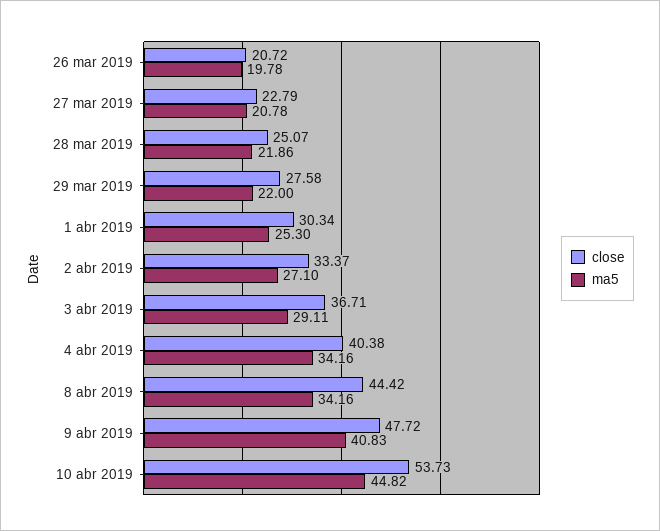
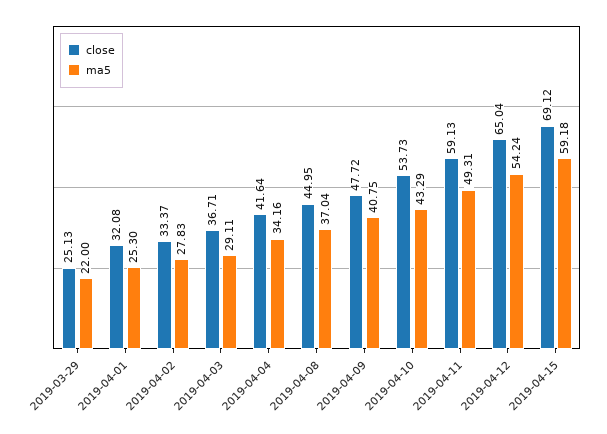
close, 26 mar 2019: 20.72 -> none
ma5, 26 mar 2019: 19.78 -> none
close, 27 mar 2019: 22.79 -> none
ma5, 27 mar 2019: 20.78 -> none
close, 28 mar 2019: 25.07 -> none
ma5, 28 mar 2019: 21.86 -> none
close, 29 mar 2019: 27.58 -> 25.13
close, 1 abr 2019: 30.34 -> 32.08
ma5, 2 abr 2019: 27.1 -> 27.83
close, 4 abr 2019: 40.38 -> 41.64
close, 8 abr 2019: 44.42 -> 44.95
ma5, 8 abr 2019: 34.16 -> 37.04
ma5, 9 abr 2019: 40.83 -> 40.75
ma5, 10 abr 2019: 44.82 -> 43.29
close, 2019-04-11: none -> 59.13
ma5, 2019-04-11: none -> 49.31
close, 2019-04-12: none -> 65.04
ma5, 2019-04-12: none -> 54.24
close, 2019-04-15: none -> 69.12
ma5, 2019-04-15: none -> 59.18

